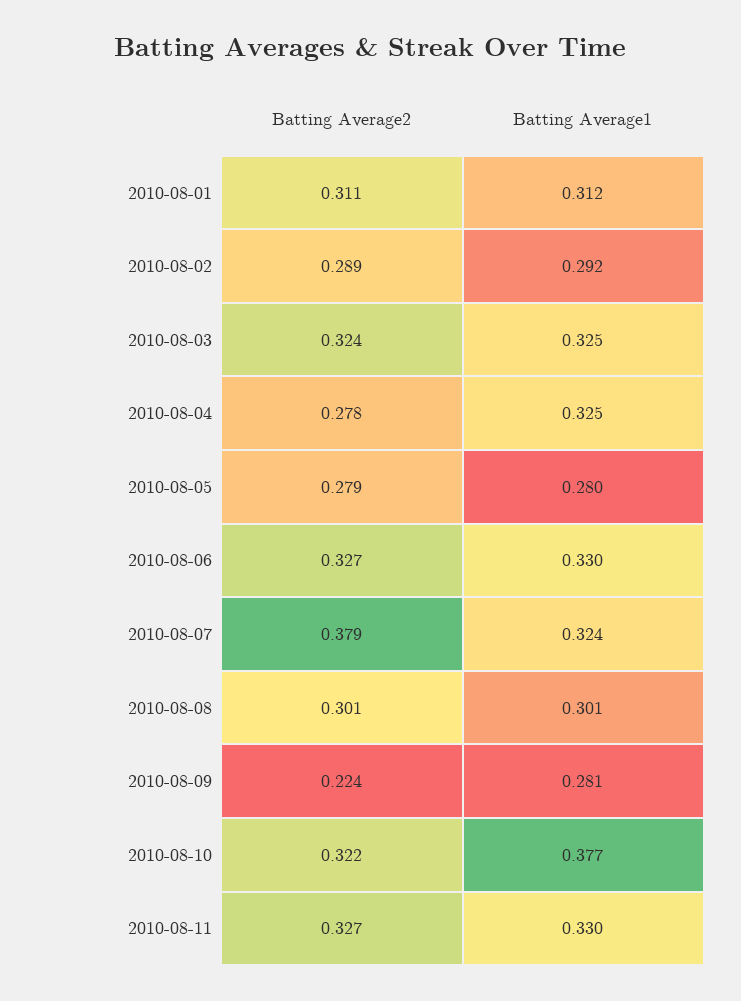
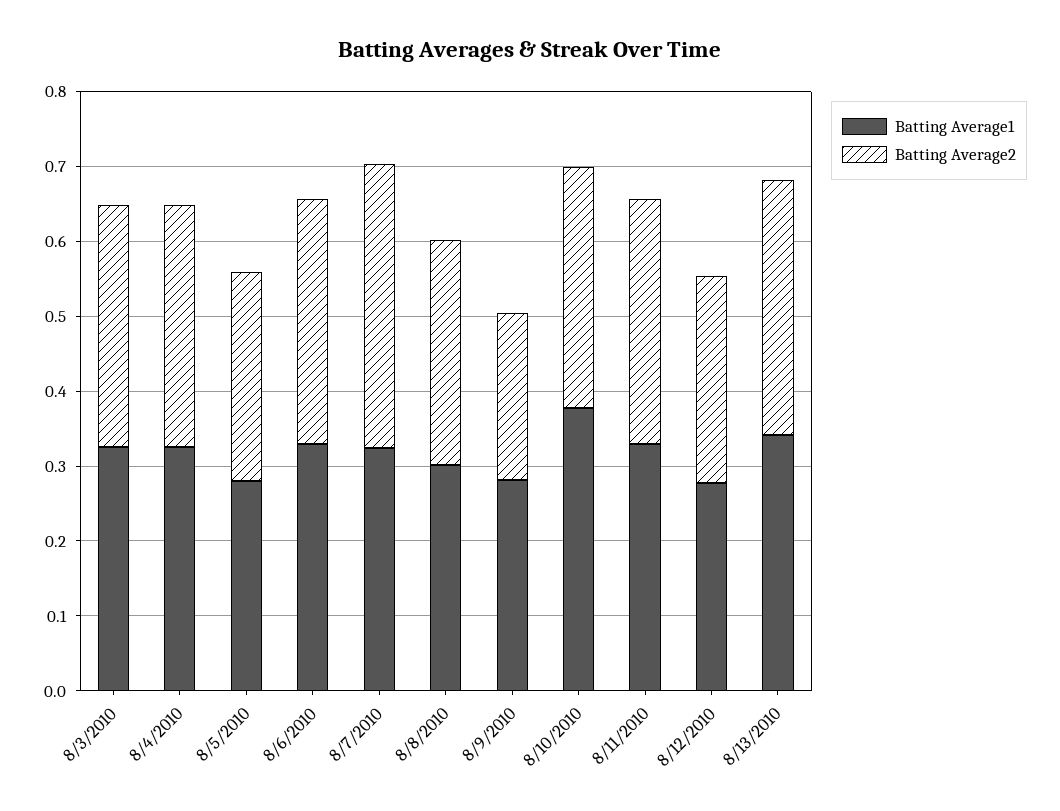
Batting Average2, 2010-08-01: 0.311 -> none
Batting Average1, 2010-08-01: 0.312 -> none
Batting Average2, 2010-08-02: 0.289 -> none
Batting Average1, 2010-08-02: 0.292 -> none
Batting Average2, 2010-08-04: 0.278 -> 0.32
Batting Average1, 8/12/2010: none -> 0.28
Batting Average2, 8/12/2010: none -> 0.28
Batting Average1, 8/13/2010: none -> 0.34
Batting Average2, 8/13/2010: none -> 0.34

